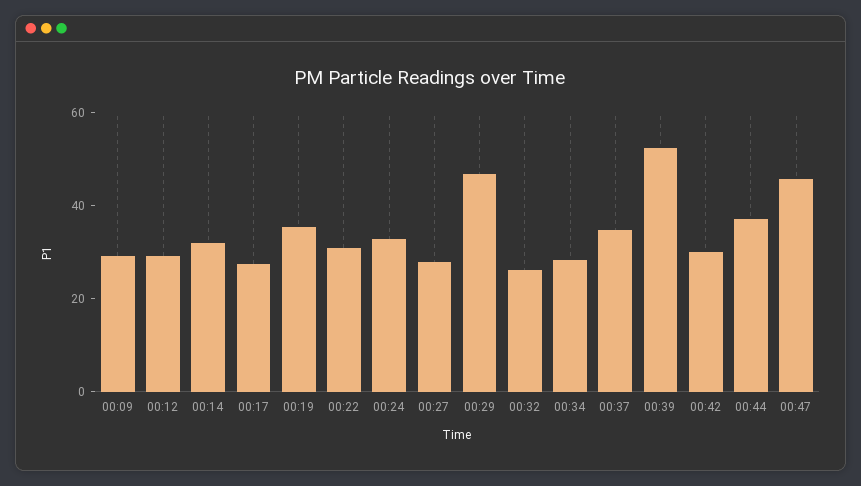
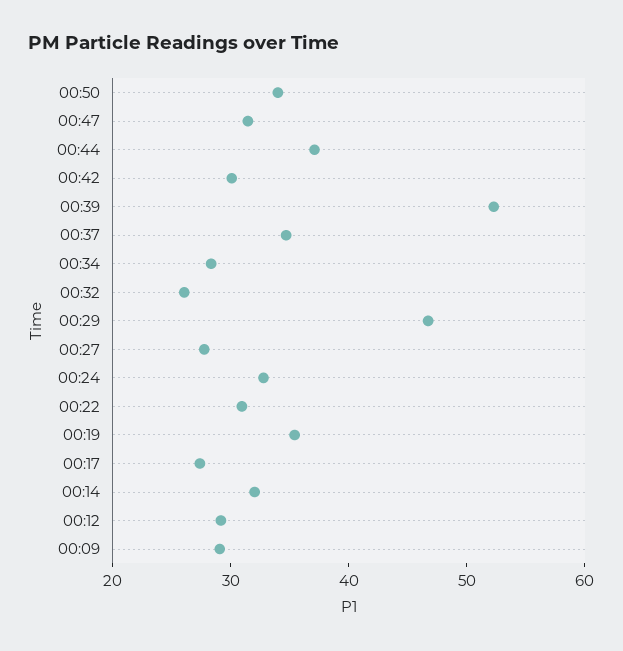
00:47: 45 -> 32
00:50: none -> 34

